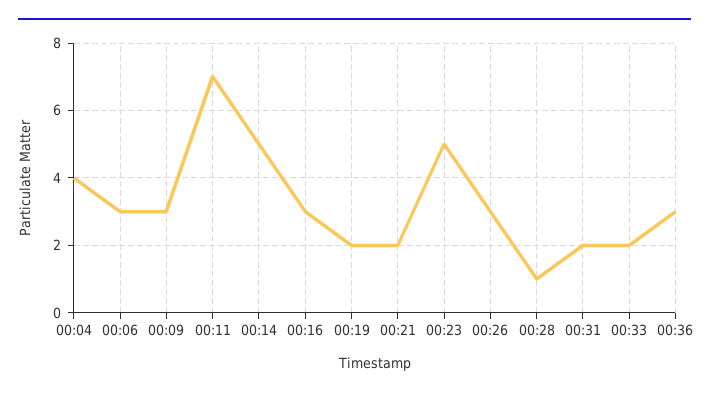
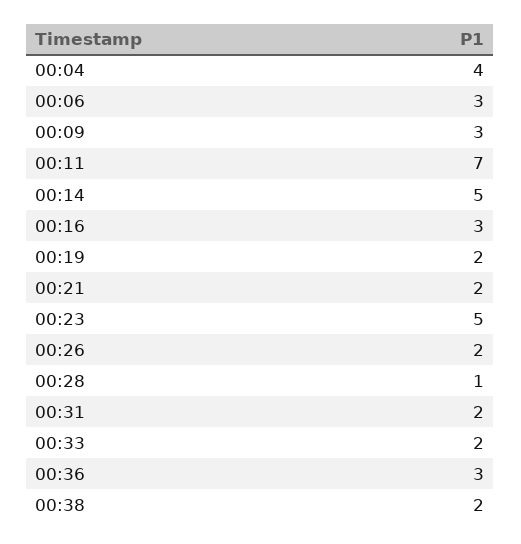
00:26: 3 -> 2
00:38: none -> 2

